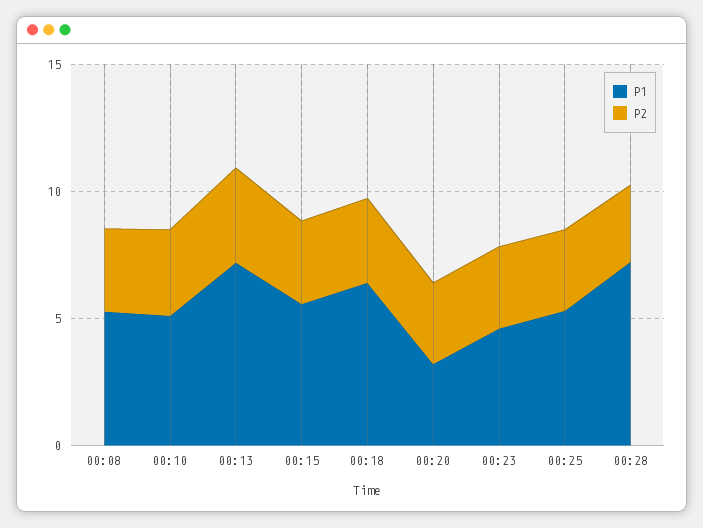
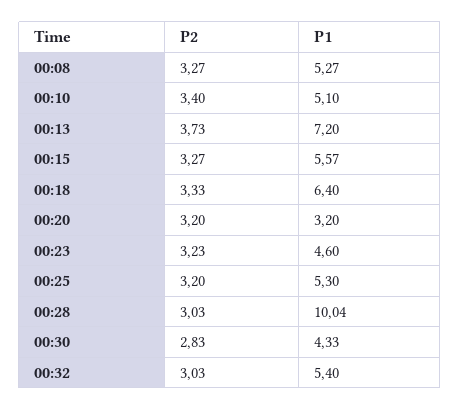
P1, 00:28: 7 -> 10.04
P2, 00:30: none -> 2.83
P1, 00:30: none -> 4.33
P2, 00:32: none -> 3.03
P1, 00:32: none -> 5.4

